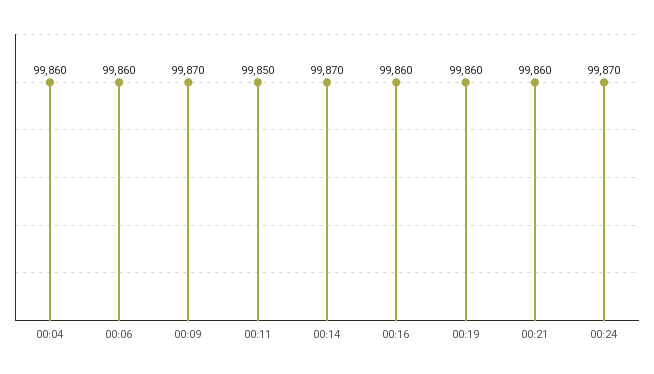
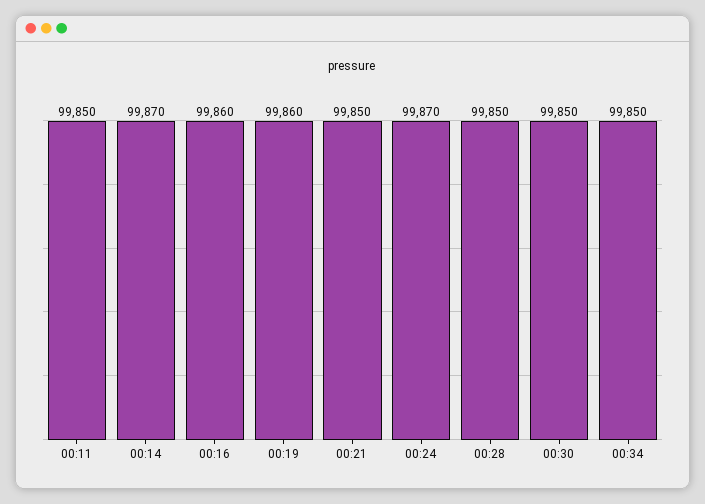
00:04: 99860 -> none
00:06: 99860 -> none
00:09: 99870 -> none
00:21: 99860 -> 99850
00:28: none -> 99850
00:30: none -> 99850
00:34: none -> 99850

